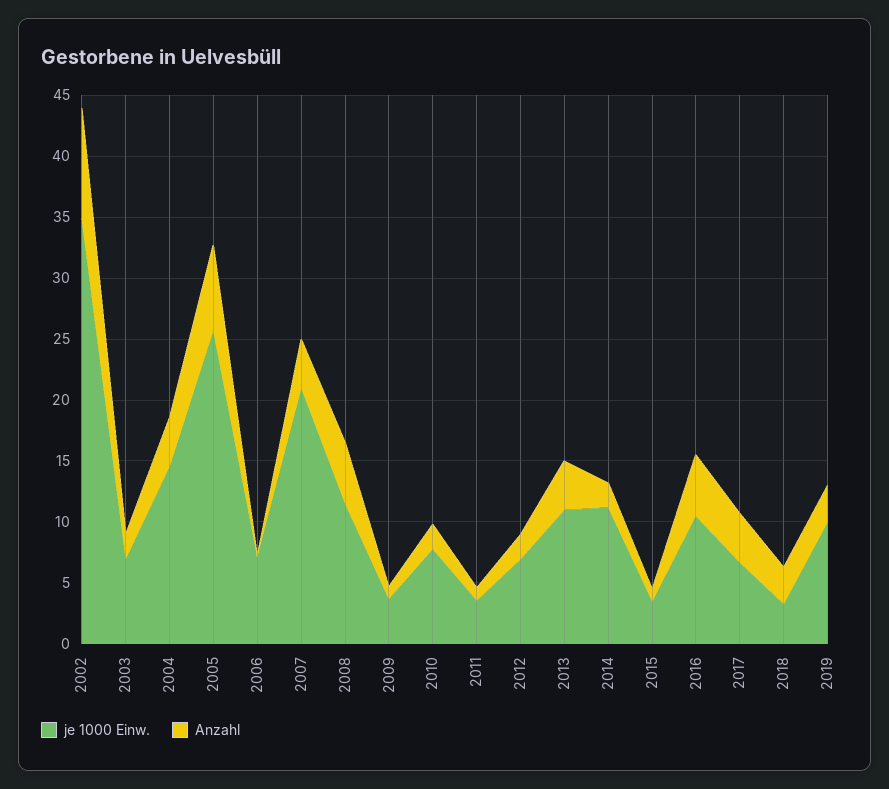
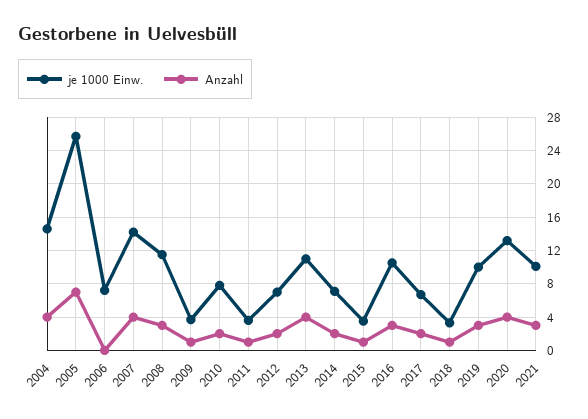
je 1000 Einw., 2002: 35 -> none
Anzahl, 2002: 9 -> none
je 1000 Einw., 2003: 7 -> none
Anzahl, 2003: 2 -> none
je 1000 Einw., 2007: 21 -> 14
Anzahl, 2008: 5 -> 3
je 1000 Einw., 2014: 11 -> 7
Anzahl, 2016: 5 -> 3
Anzahl, 2017: 4 -> 2
Anzahl, 2018: 3 -> 1
je 1000 Einw., 2020: none -> 13
Anzahl, 2020: none -> 4
je 1000 Einw., 2021: none -> 10
Anzahl, 2021: none -> 3

